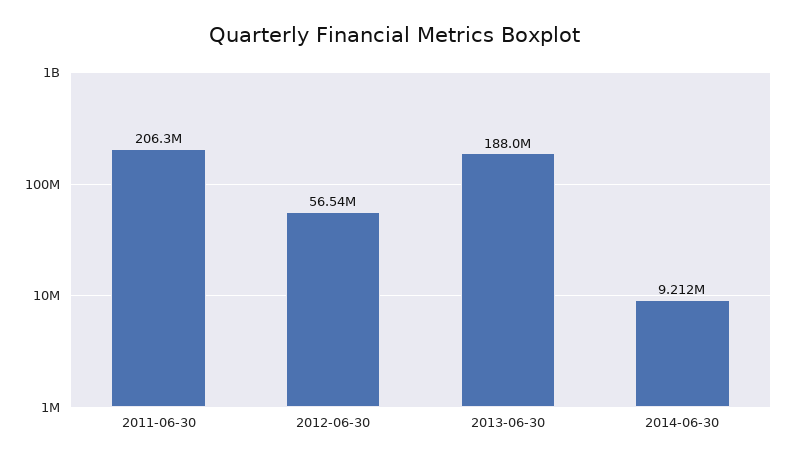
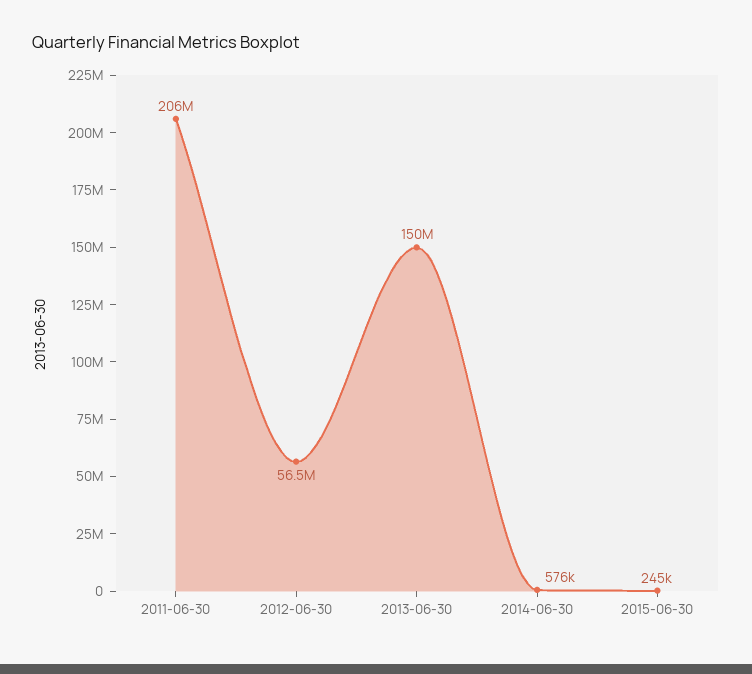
2013-06-30: 188000000 -> 150000000
2014-06-30: 9212000 -> 576000
2015-06-30: none -> 245000

